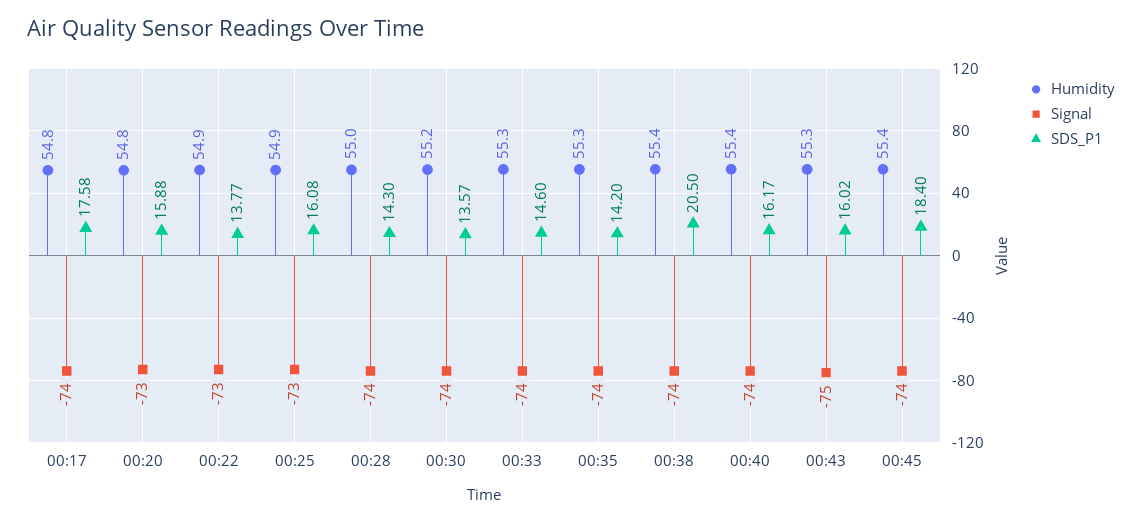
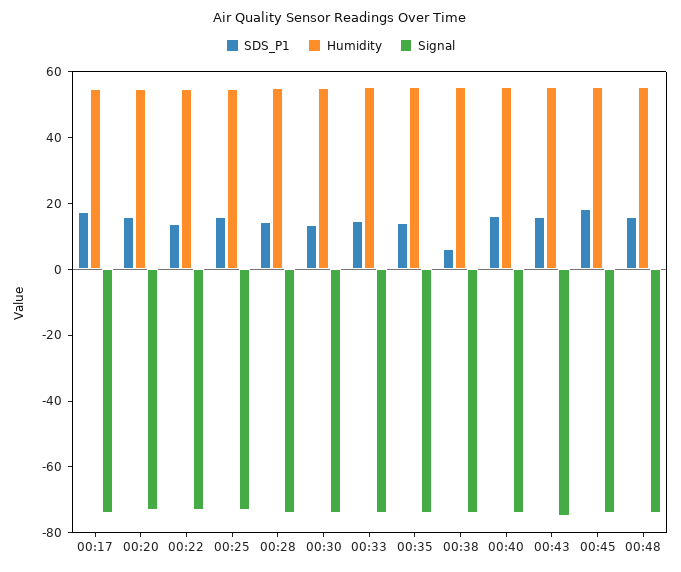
SDS_P1, 00:38: 20.5 -> 5
SDS_P1, 00:48: none -> 15
Humidity, 00:48: none -> 55
Signal, 00:48: none -> -75

